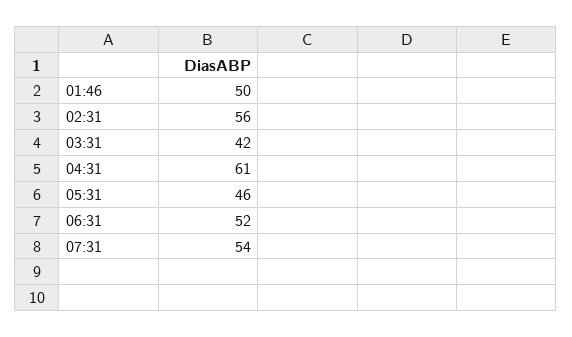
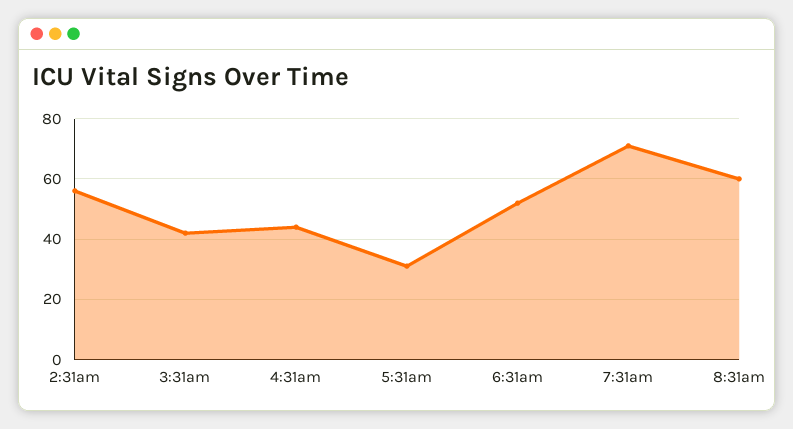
01:46: 50 -> none
04:31: 61 -> 45
05:31: 46 -> 30
07:31: 54 -> 70
8:31am: none -> 60

